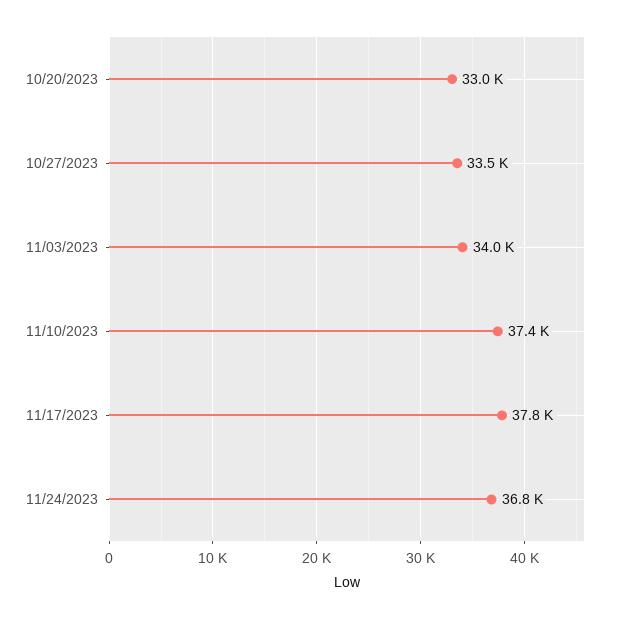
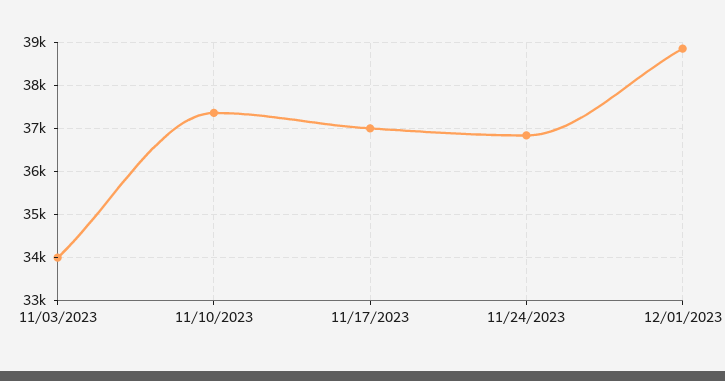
10/20/2023: 33000 -> none
10/27/2023: 33500 -> none
11/17/2023: 37800 -> 37000
12/01/2023: none -> 38800

